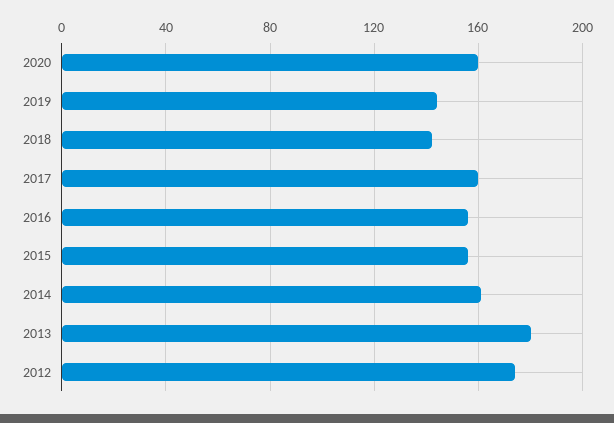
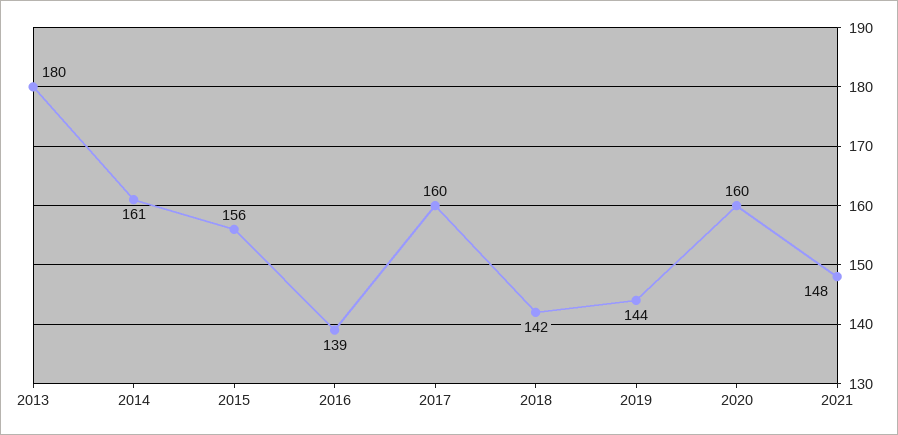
2016: 155 -> 139
2012: 175 -> none
2021: none -> 148

